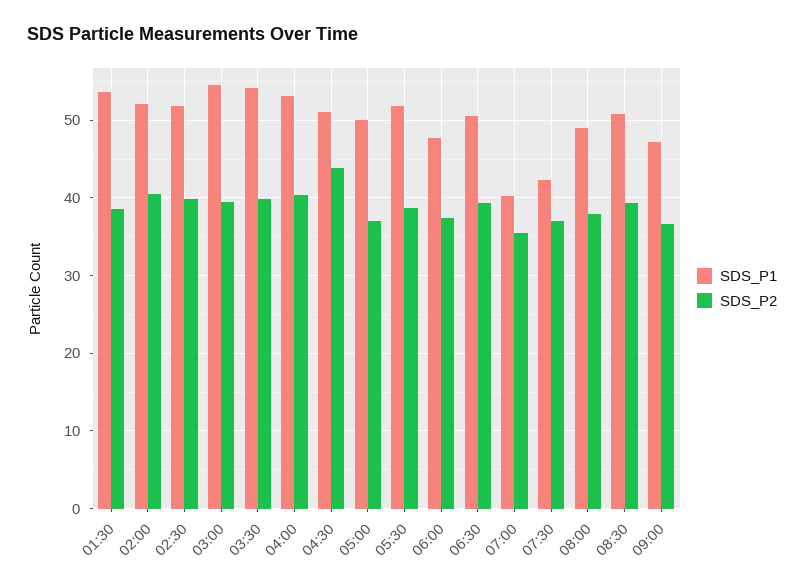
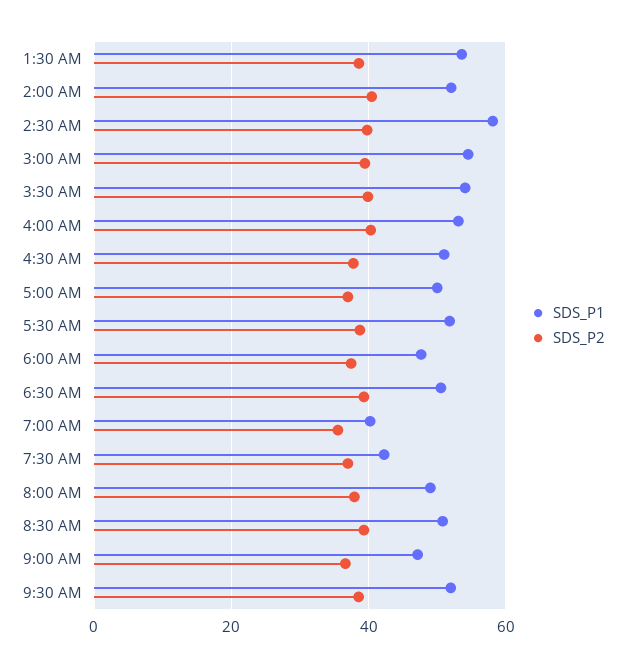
SDS_P1, 02:30: 52 -> 58
SDS_P2, 04:30: 44 -> 38
SDS_P1, 9:30 AM: none -> 52
SDS_P2, 9:30 AM: none -> 38

